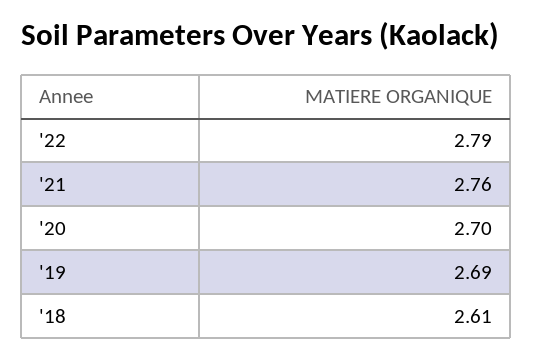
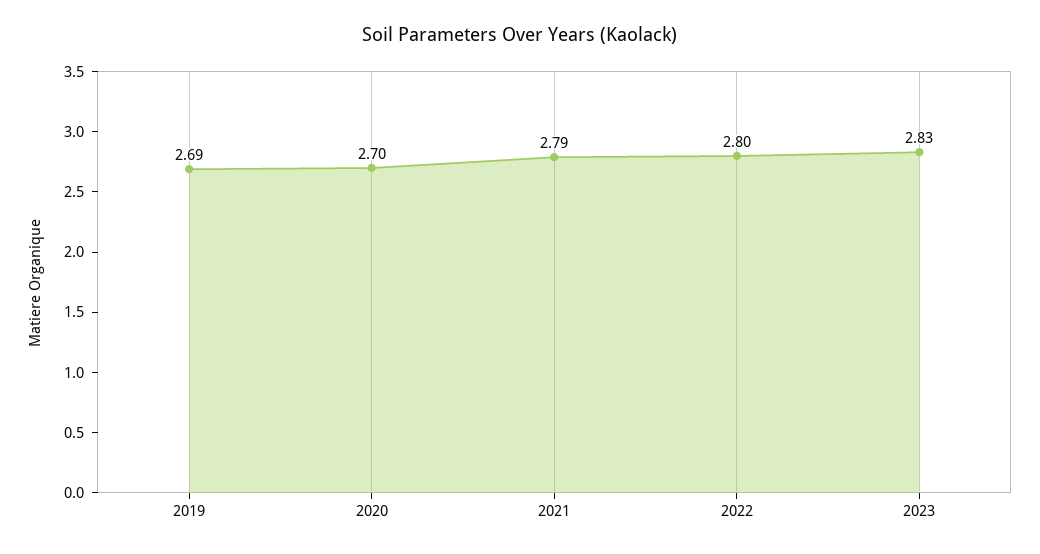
'22: 2.79 -> 2.8
'21: 2.76 -> 2.79
'18: 2.61 -> none
2023: none -> 2.83

